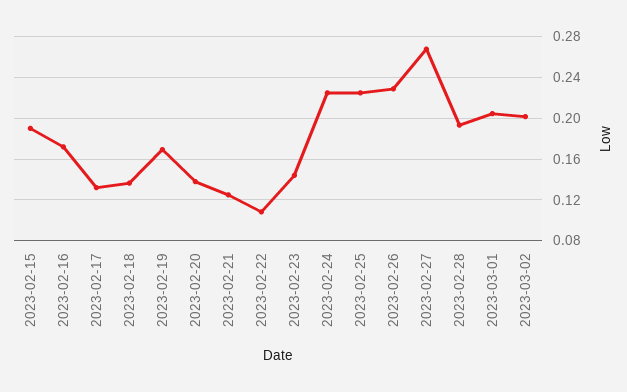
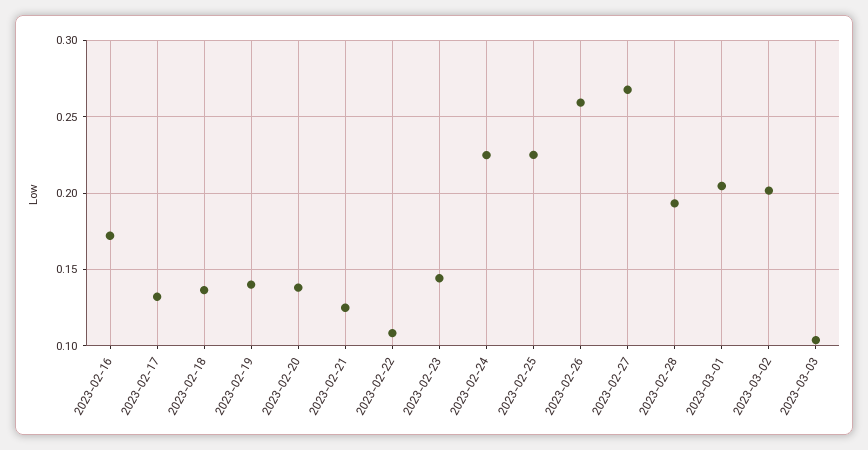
2023-02-15: 0.19 -> none
2023-02-19: 0.17 -> 0.14
2023-02-26: 0.23 -> 0.26
2023-03-03: none -> 0.105

